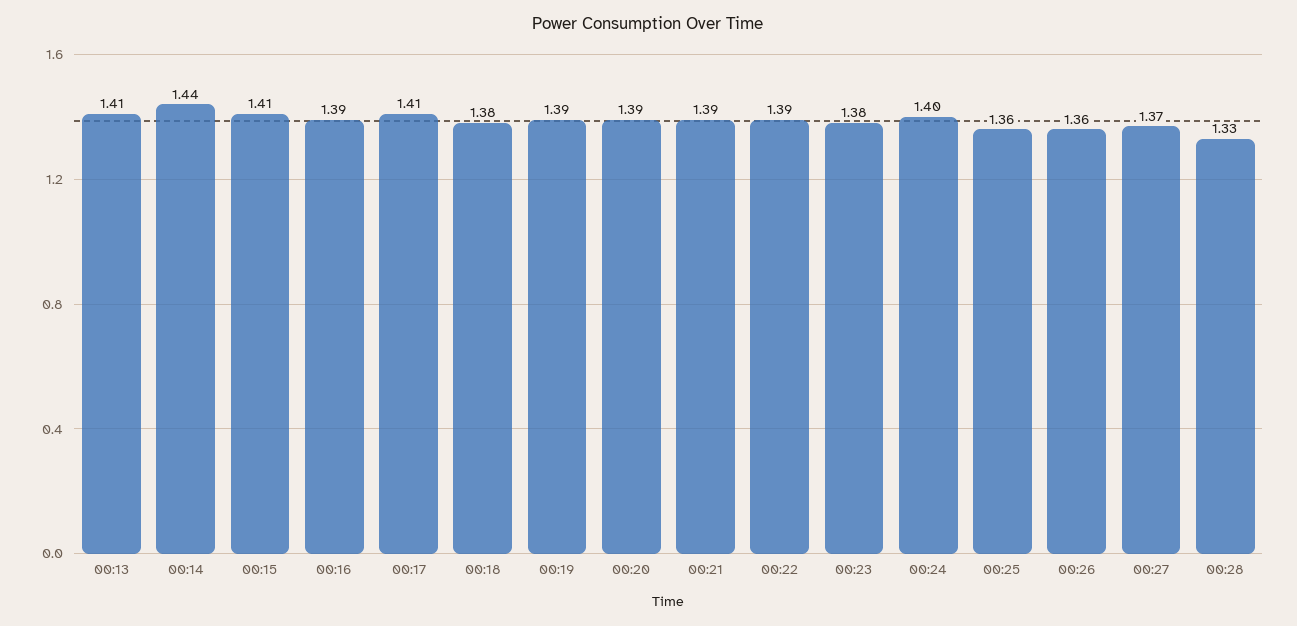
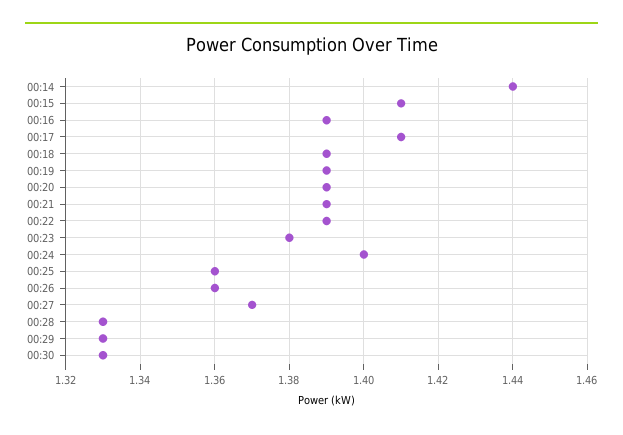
00:13: 1.41 -> none
00:18: 1.38 -> 1.39
00:29: none -> 1.33
00:30: none -> 1.33

